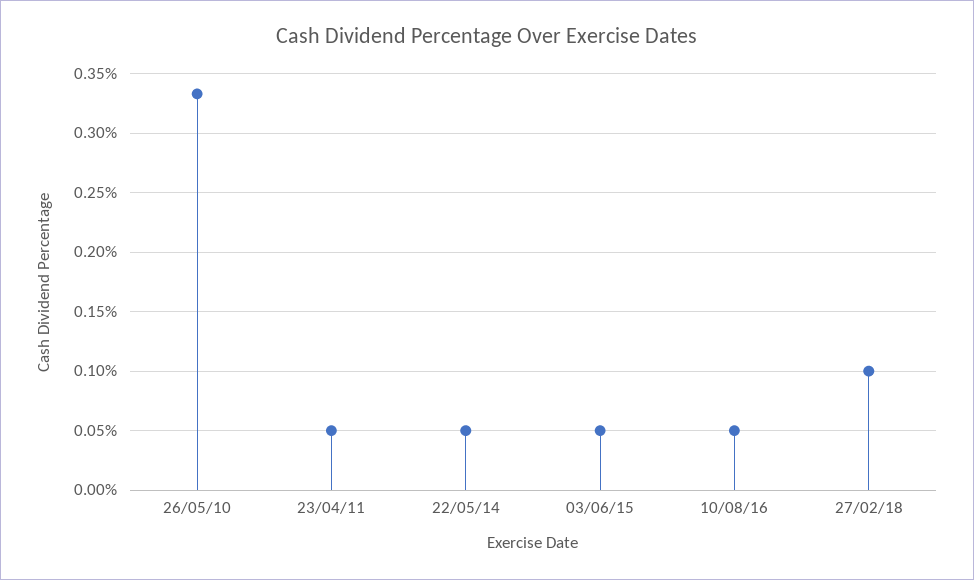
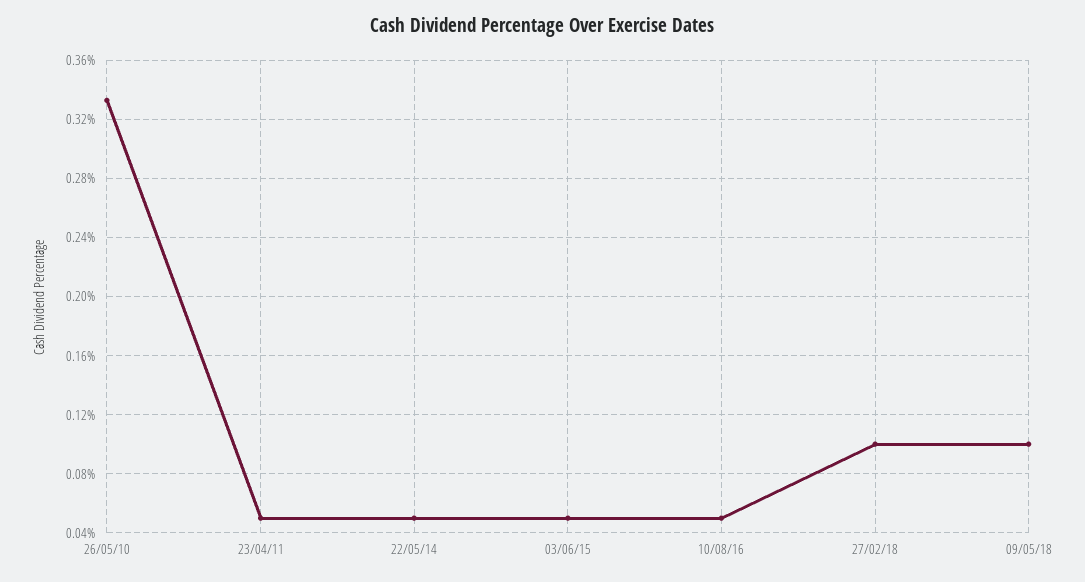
09/05/18: none -> 0.1

